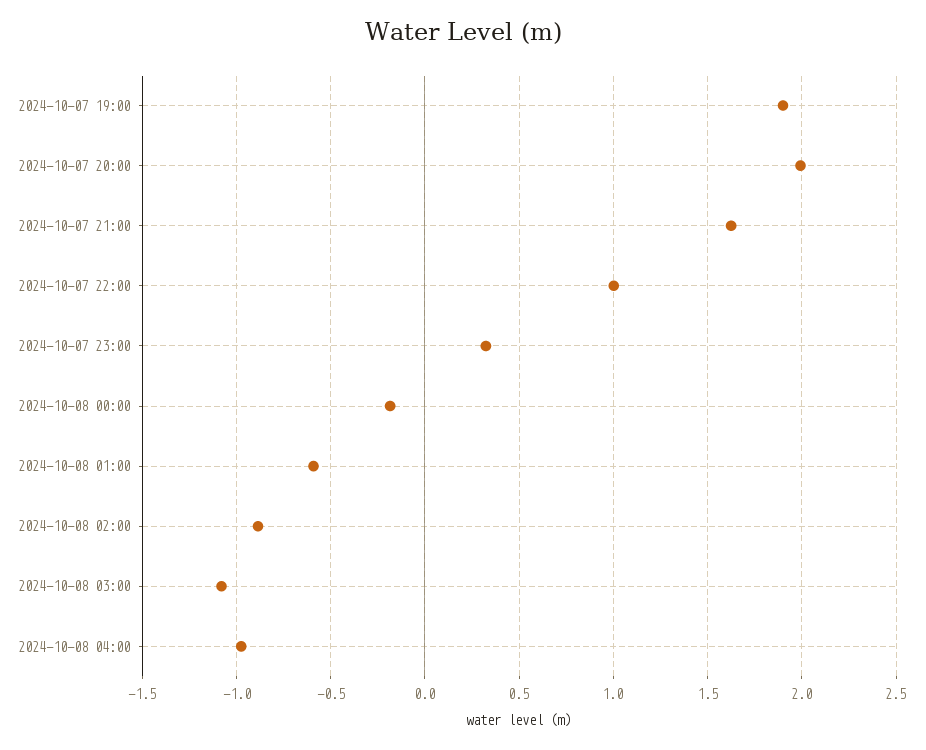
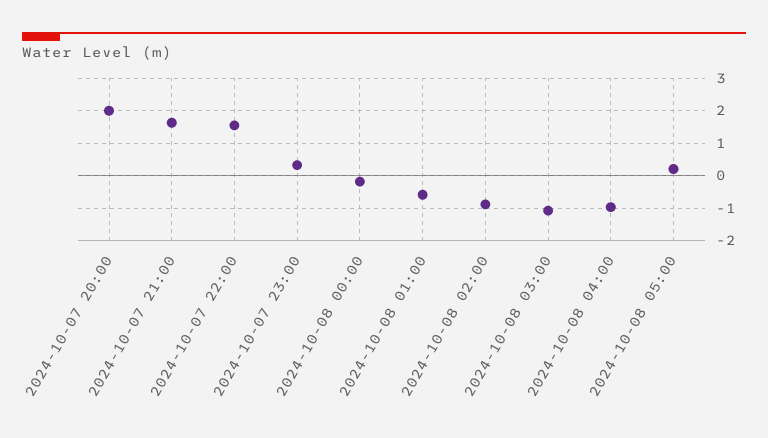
2024-10-07 19:00: 1.9 -> none
2024-10-07 22:00: 1 -> 1.6
2024-10-08 05:00: none -> 0.2

